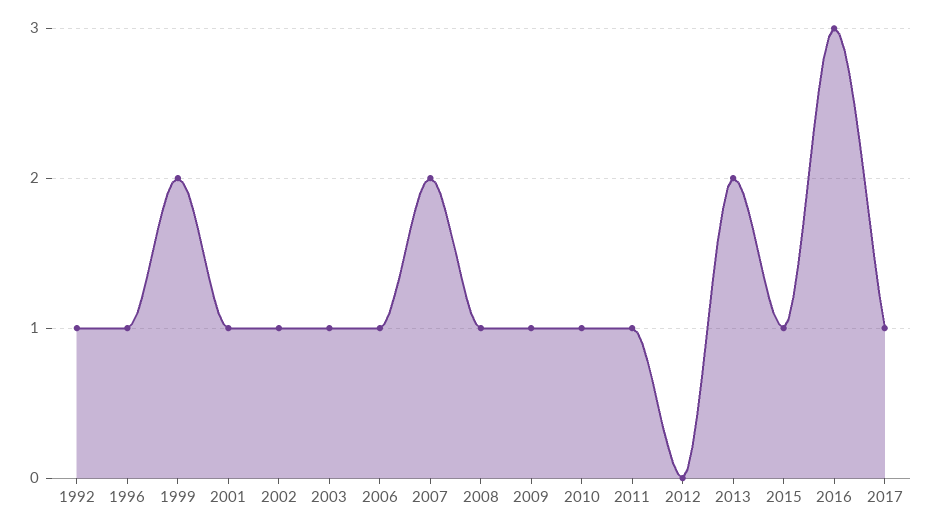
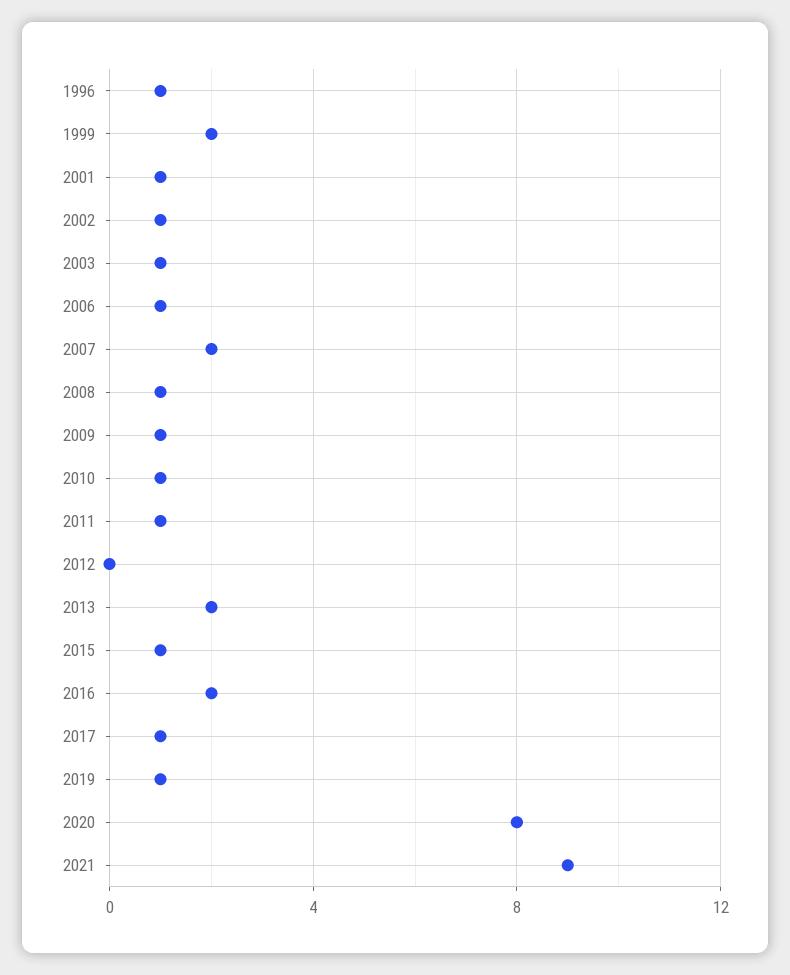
1992: 1 -> none
2016: 3 -> 2
2019: none -> 1
2020: none -> 8
2021: none -> 9

